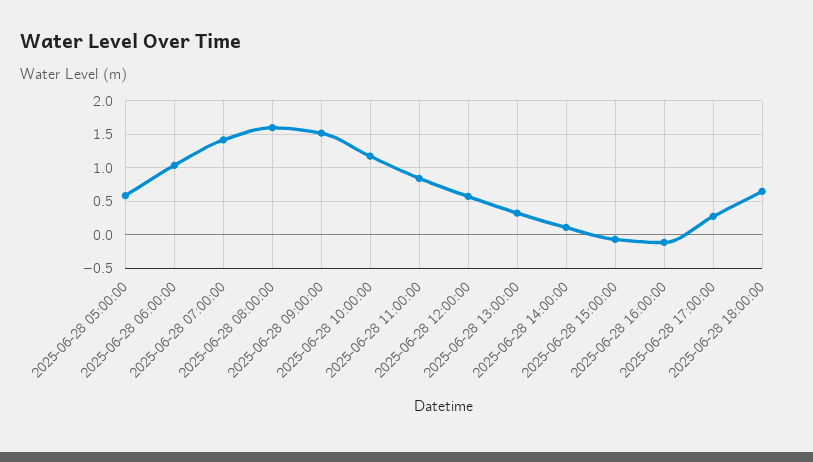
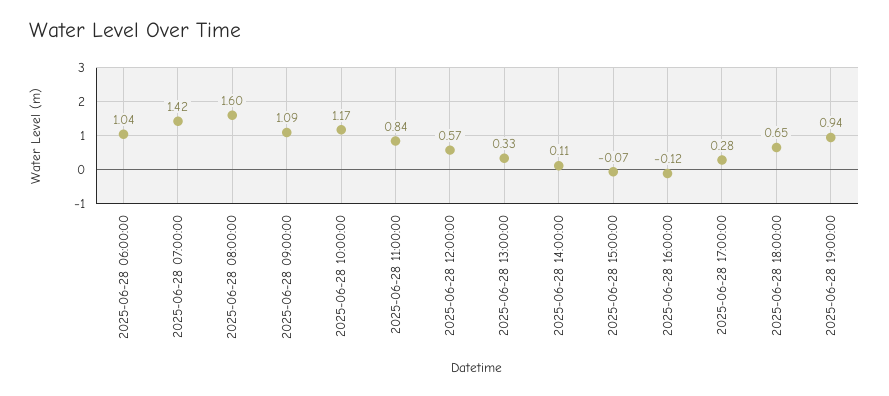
2025-06-28 05:00:00: 0.6 -> none
2025-06-28 09:00:00: 1.5 -> 1.09
2025-06-28 19:00:00: none -> 0.94

